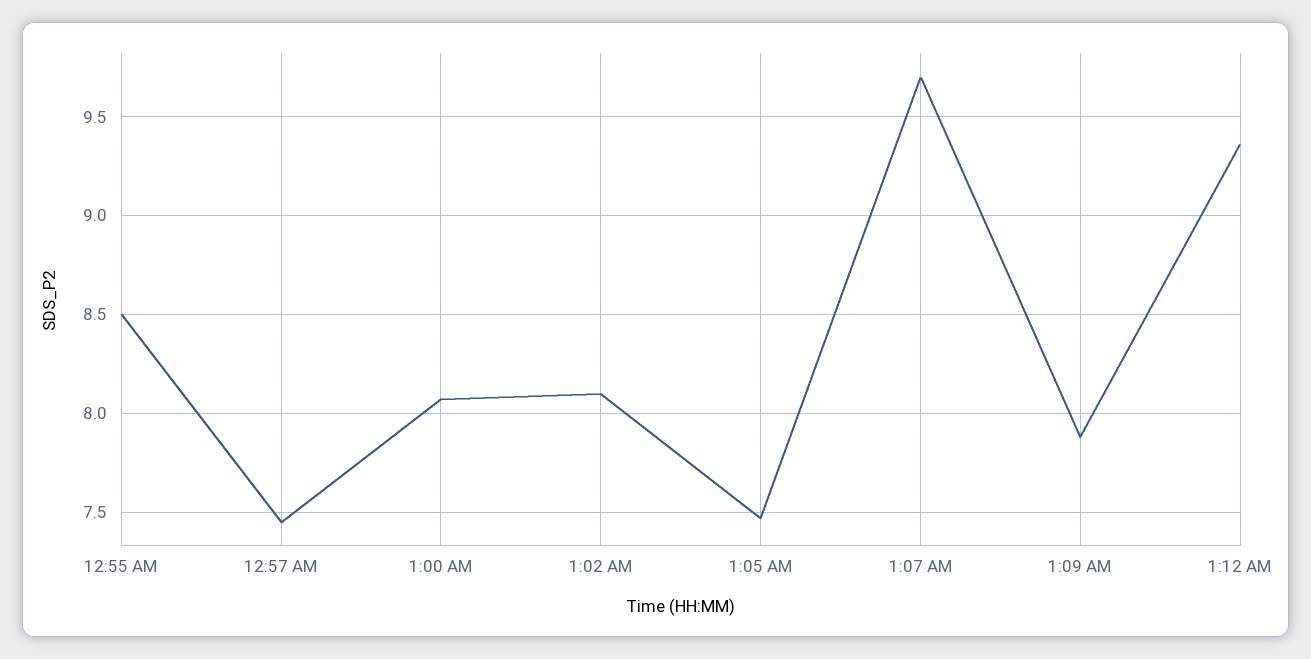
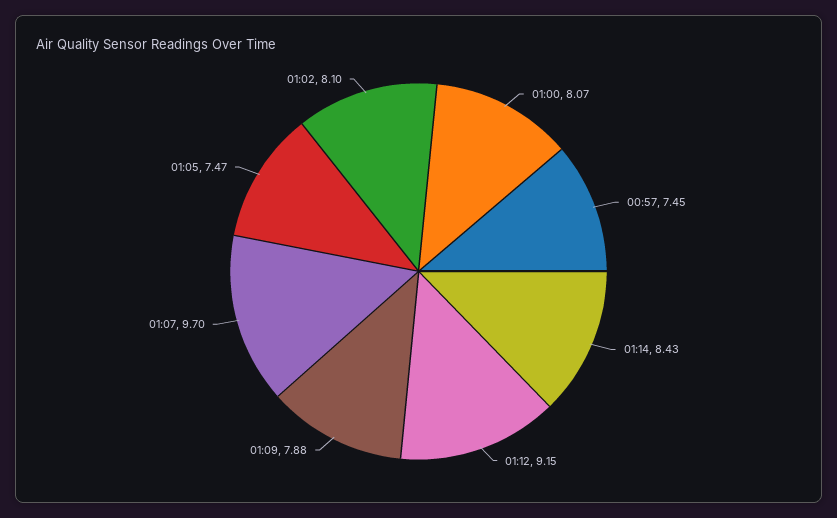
12:55 AM: 8.5 -> none
1:12 AM: 9.35 -> 9.15
01:14: none -> 8.43

